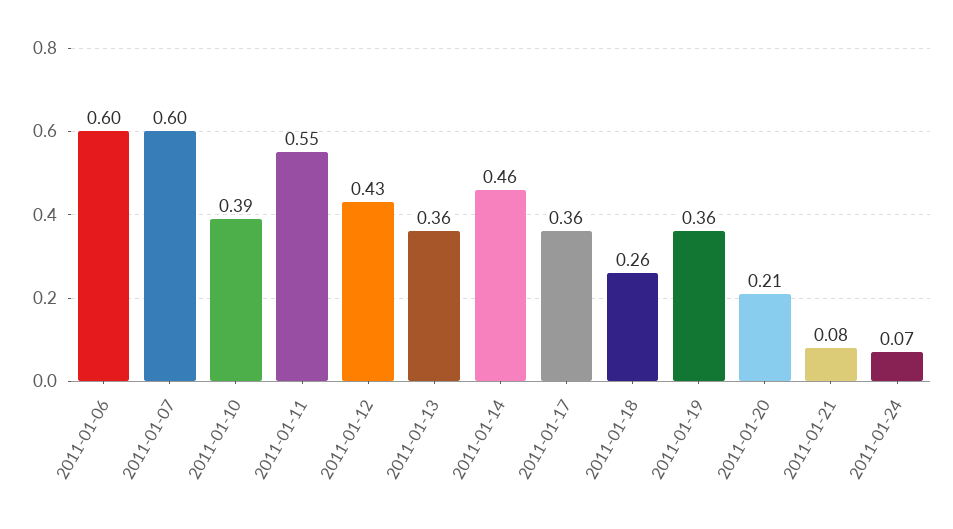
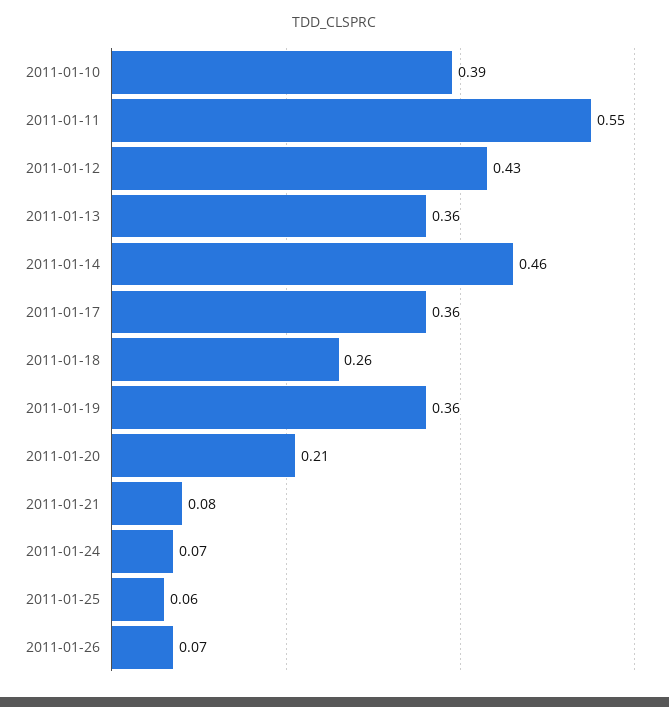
2011-01-06: 0.6 -> none
2011-01-07: 0.6 -> none
2011-01-25: none -> 0.06
2011-01-26: none -> 0.07

